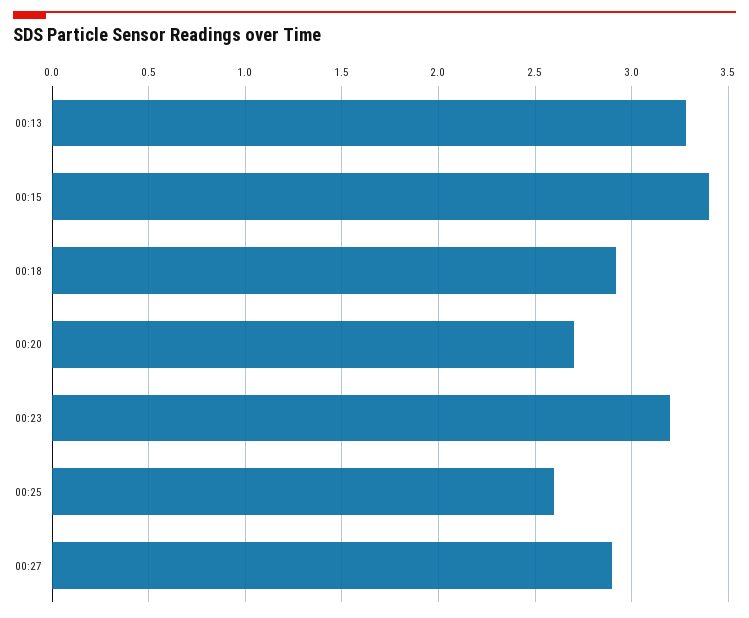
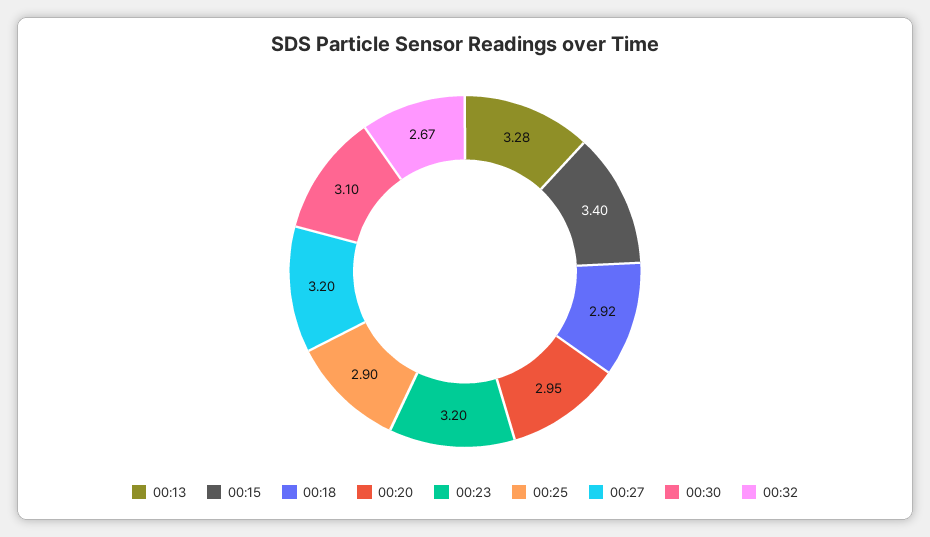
00:20: 2.7 -> 2.95
00:25: 2.6 -> 2.9
00:27: 2.9 -> 3.2
00:30: none -> 3.1
00:32: none -> 2.67

